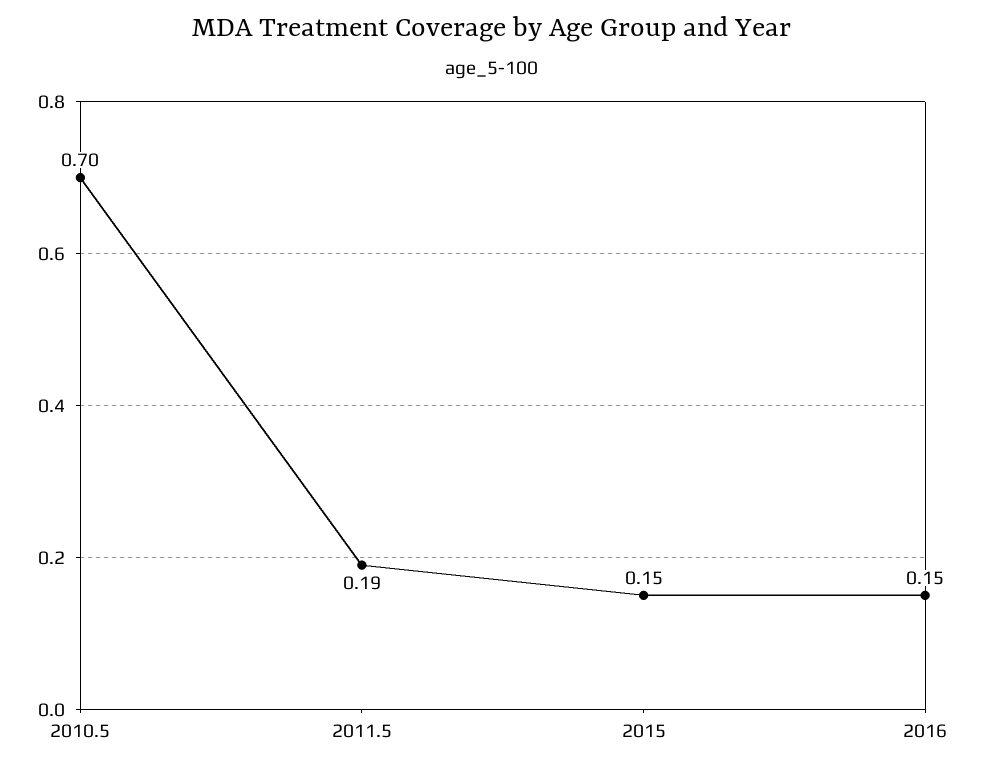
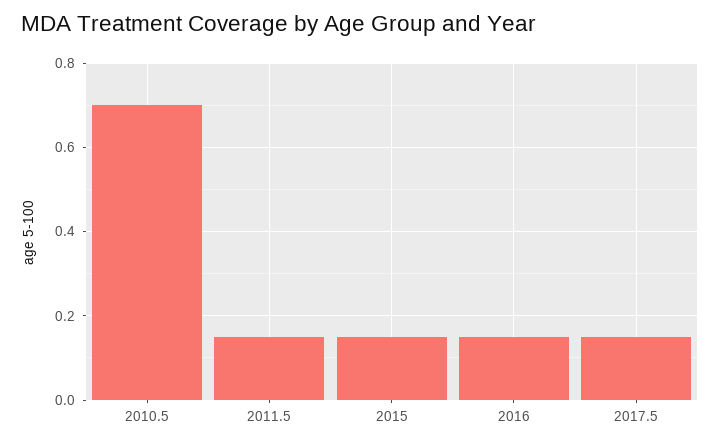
2011.5: 0.19 -> 0.15
2017.5: none -> 0.15

